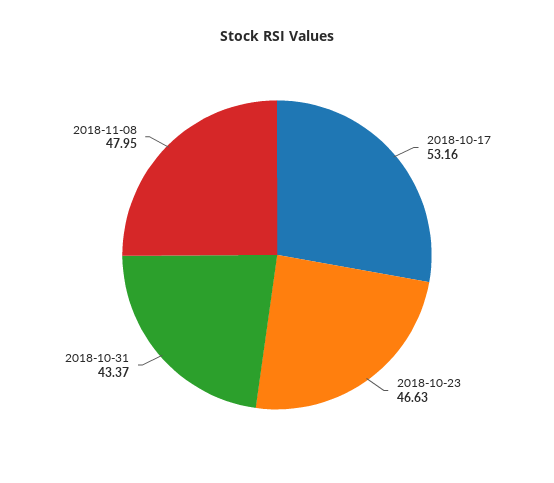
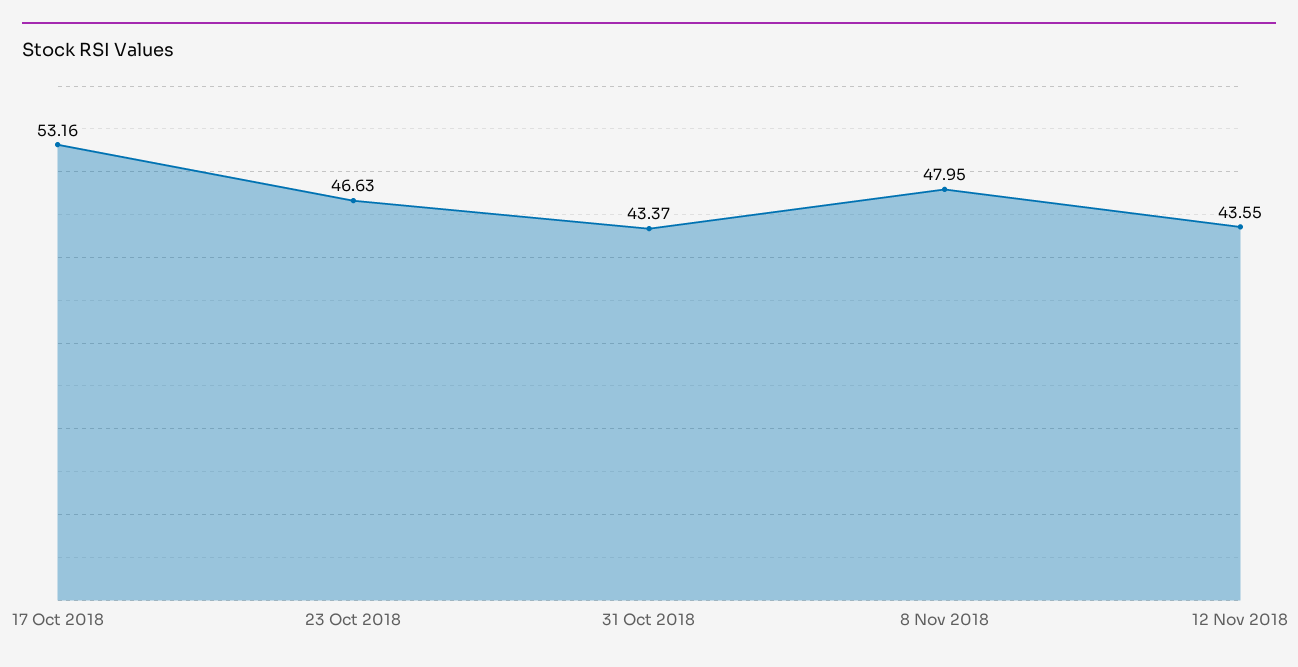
12 Nov 2018: none -> 43.55

